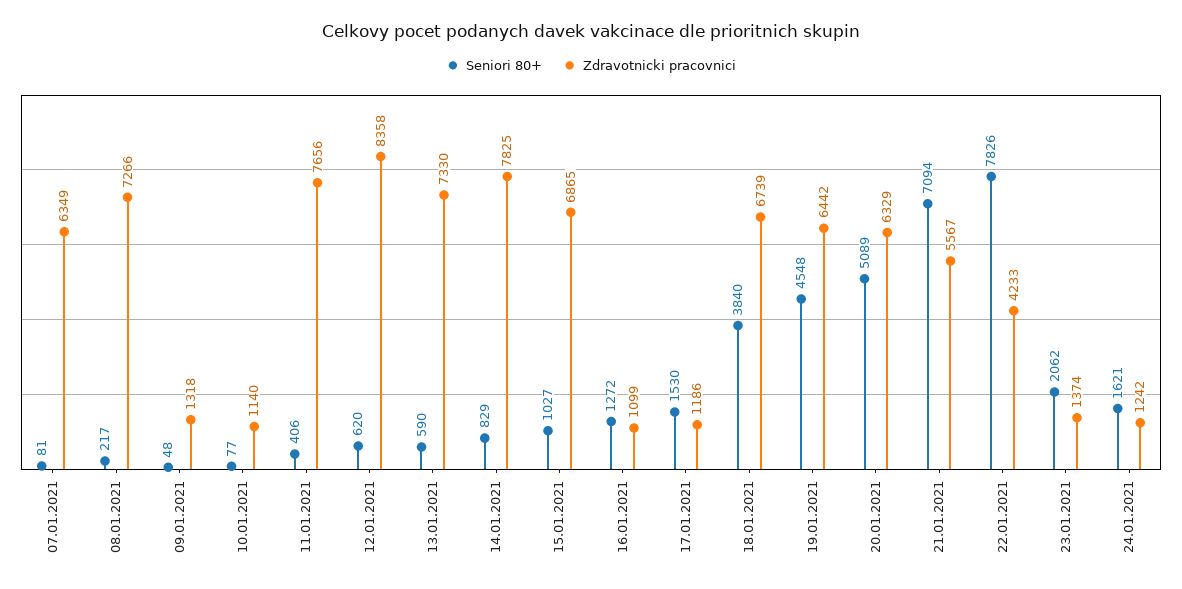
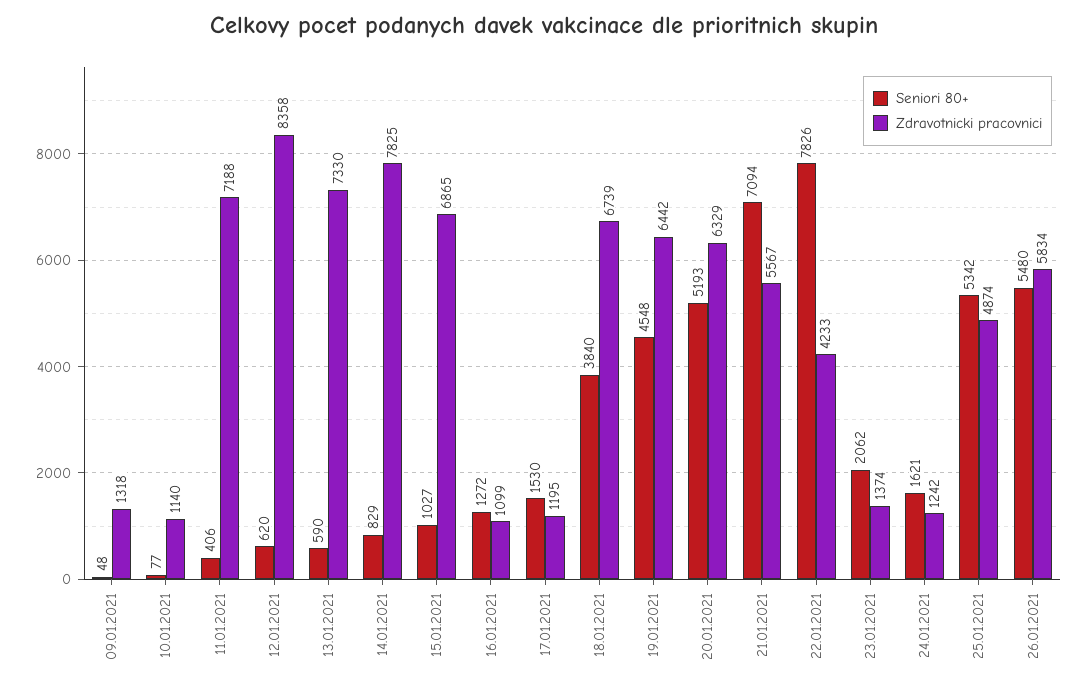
Seniori 80+, 07.01.2021: 81 -> none
Zdravotnicki pracovnici, 07.01.2021: 6349 -> none
Seniori 80+, 08.01.2021: 217 -> none
Zdravotnicki pracovnici, 08.01.2021: 7266 -> none
Zdravotnicki pracovnici, 11.01.2021: 7656 -> 7188
Zdravotnicki pracovnici, 17.01.2021: 1186 -> 1195
Seniori 80+, 20.01.2021: 5089 -> 5193
Seniori 80+, 25.01.2021: none -> 5342
Zdravotnicki pracovnici, 25.01.2021: none -> 4874
Seniori 80+, 26.01.2021: none -> 5480
Zdravotnicki pracovnici, 26.01.2021: none -> 5834

